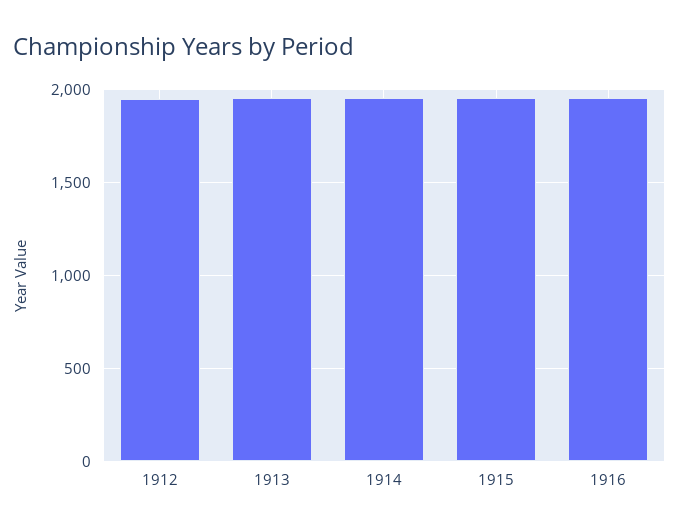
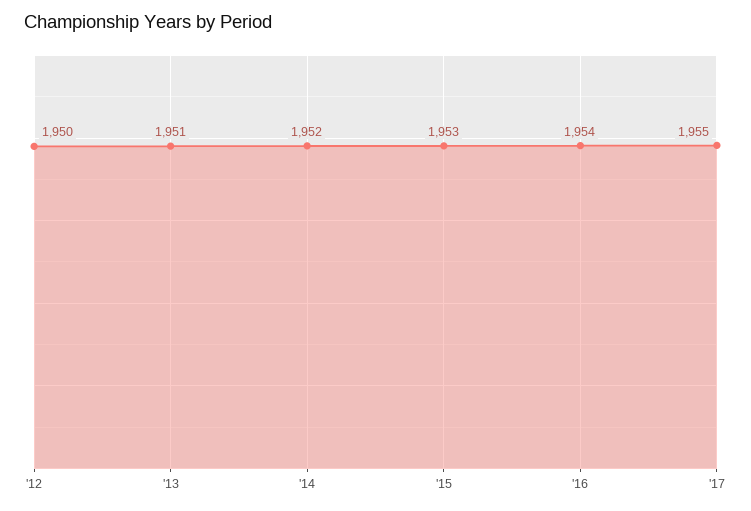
'17: none -> 1955

